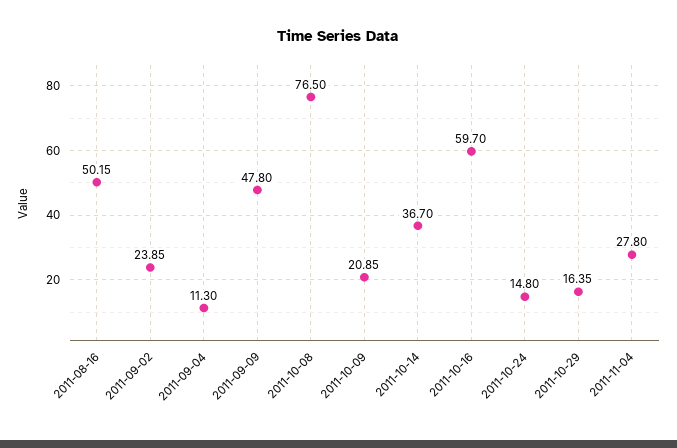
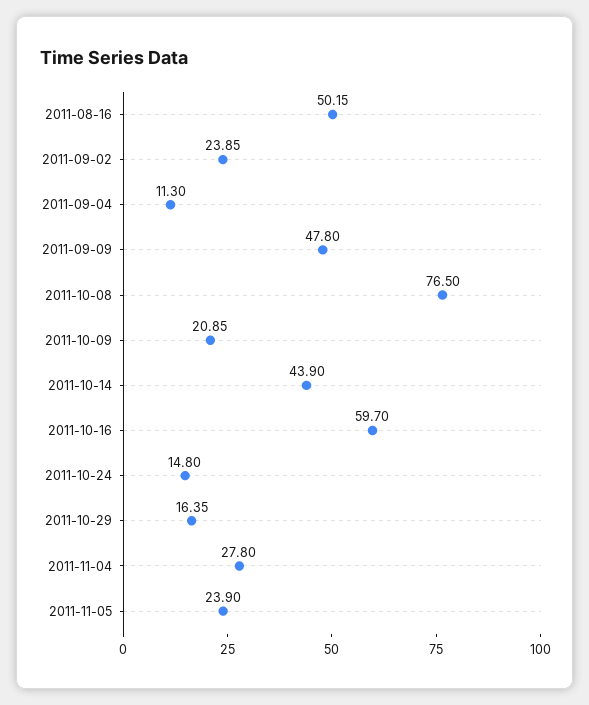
2011-10-14: 36.7 -> 43.9
2011-11-05: none -> 23.9

